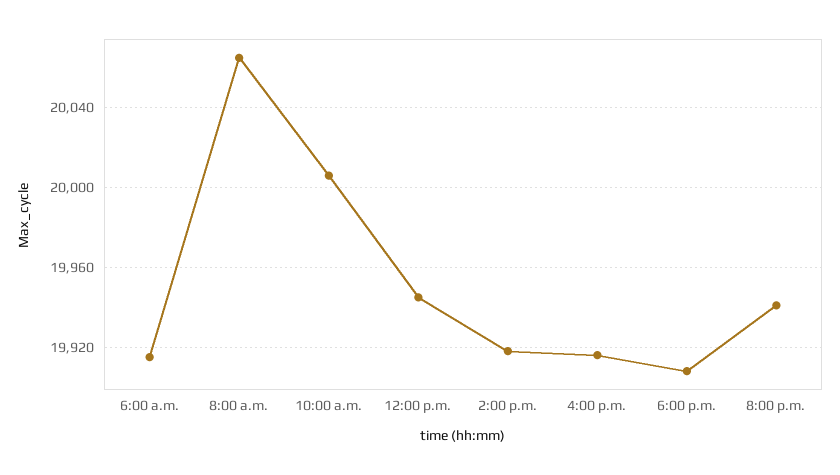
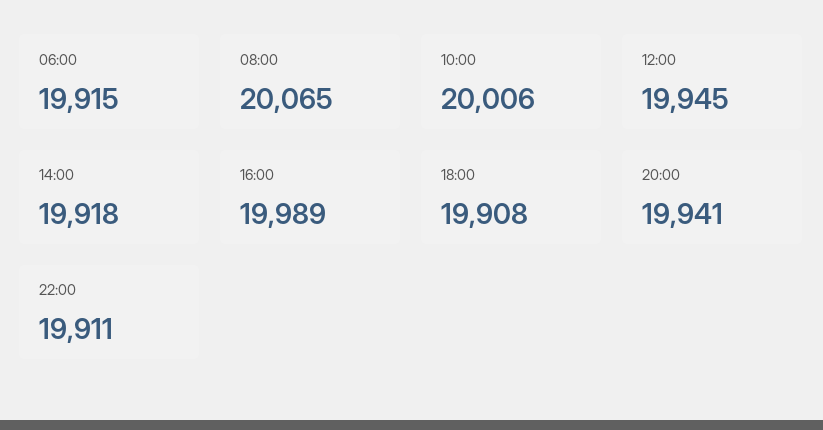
4:00 p.m.: 19915 -> 19989
22:00: none -> 19911

